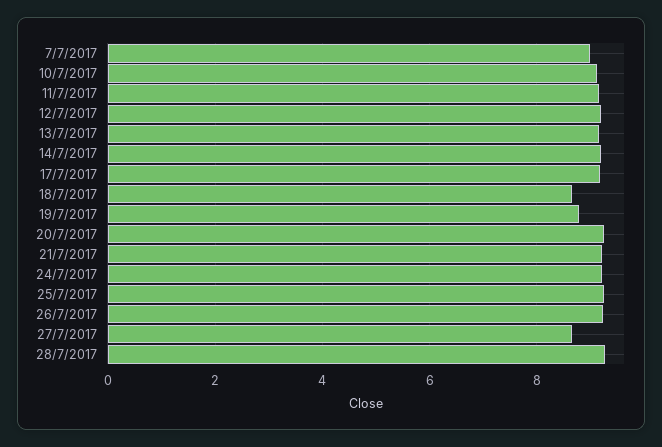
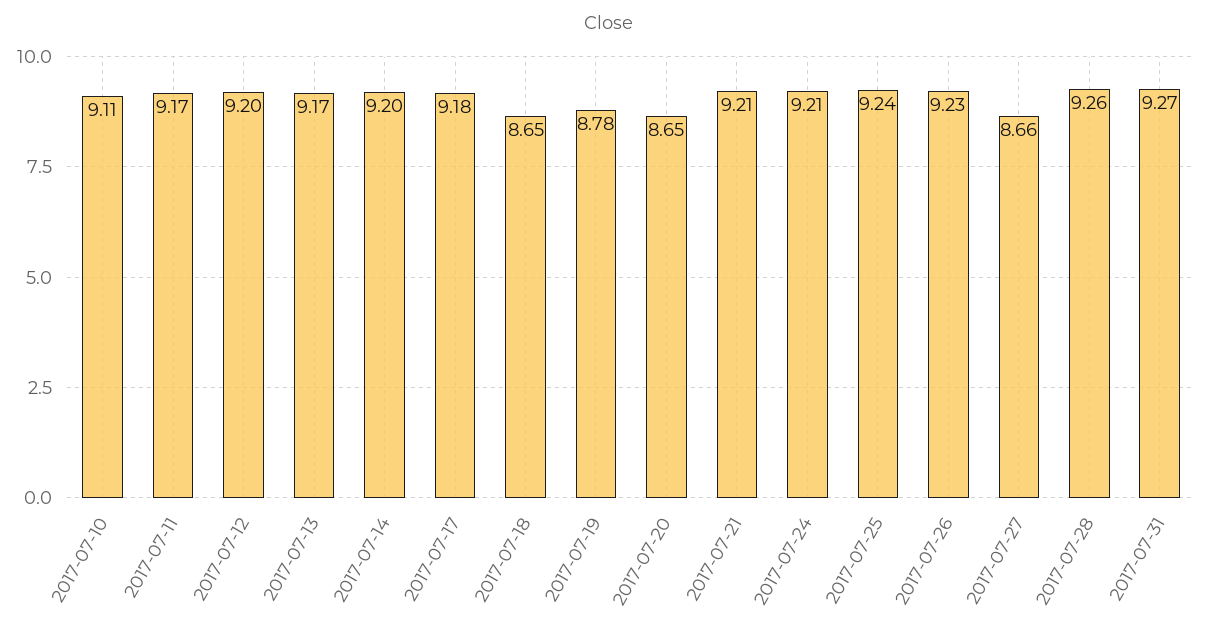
7/7/2017: 9 -> none
20/7/2017: 9.2 -> 8.65
2017-07-31: none -> 9.27

